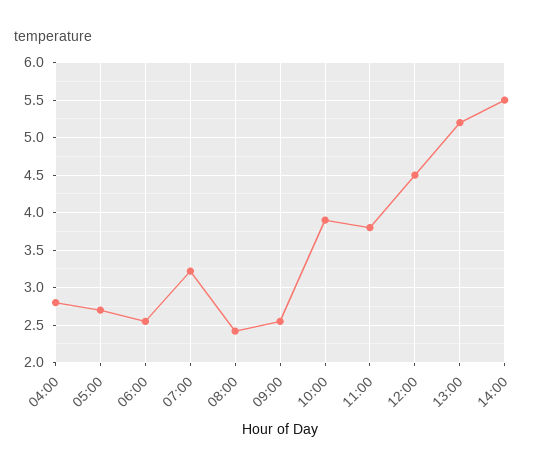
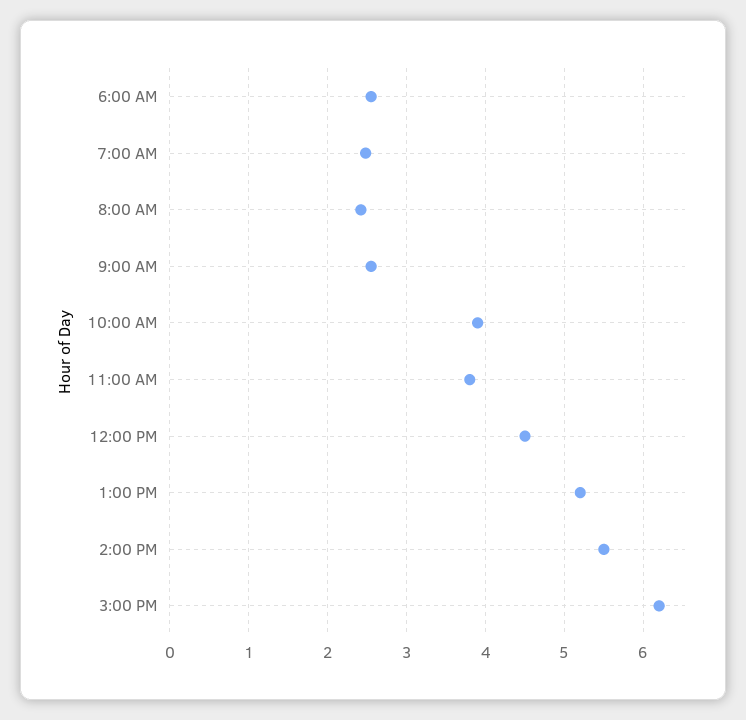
04:00: 2.8 -> none
05:00: 2.7 -> none
07:00: 3.2 -> 2.5
3:00 PM: none -> 6.2

